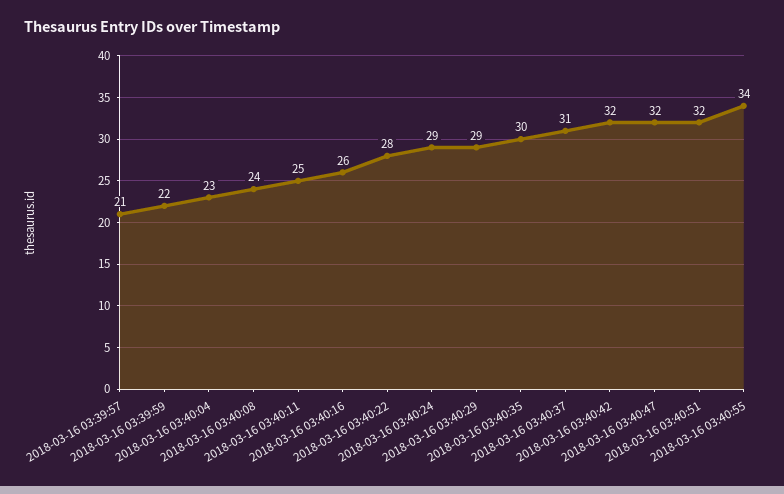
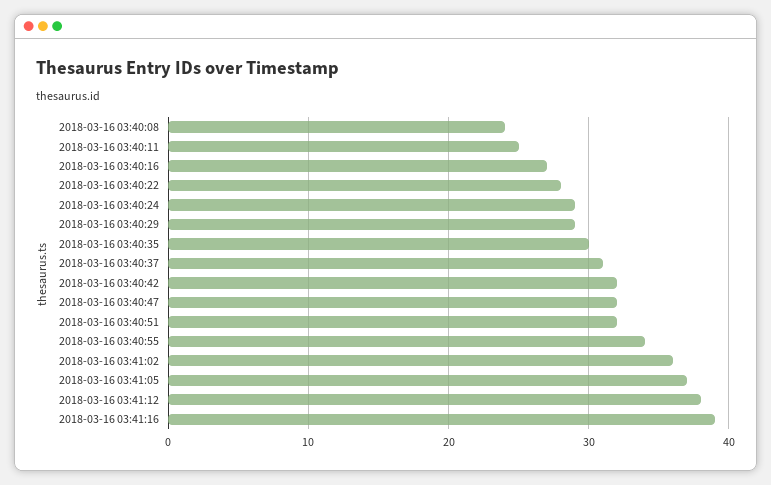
2018-03-16 03:39:57: 21 -> none
2018-03-16 03:39:59: 22 -> none
2018-03-16 03:40:04: 23 -> none
2018-03-16 03:40:16: 26 -> 27
2018-03-16 03:41:02: none -> 36
2018-03-16 03:41:05: none -> 37
2018-03-16 03:41:12: none -> 38
2018-03-16 03:41:16: none -> 39

